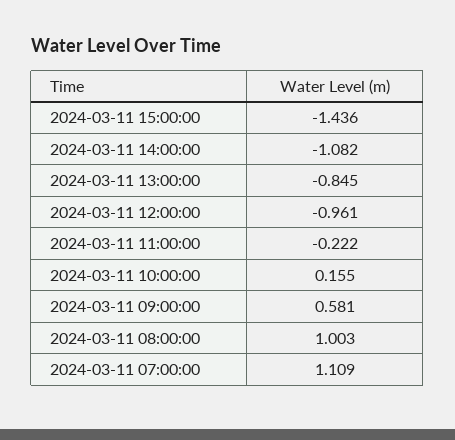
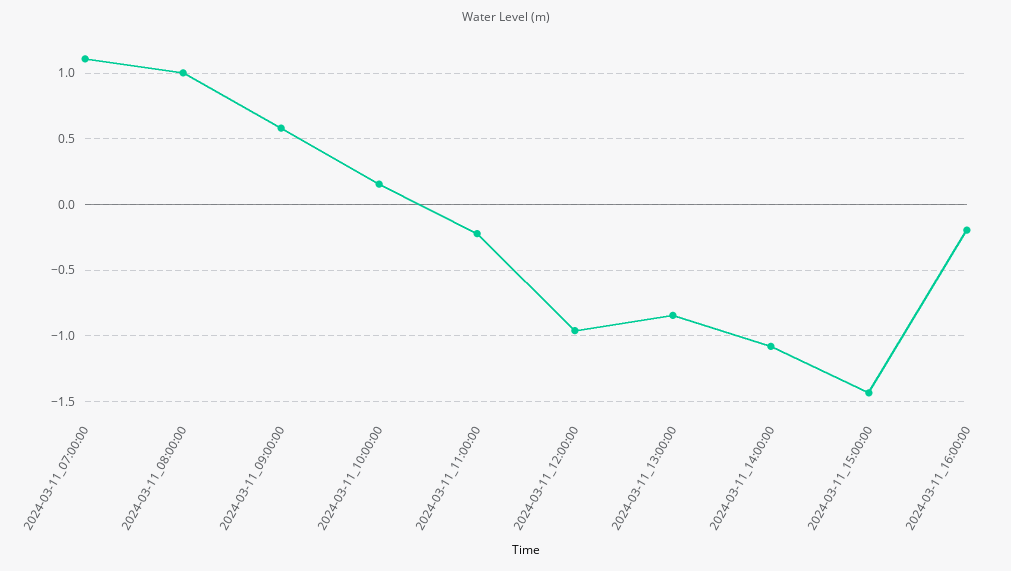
2024-03-11_16:00:00: none -> -0.2

